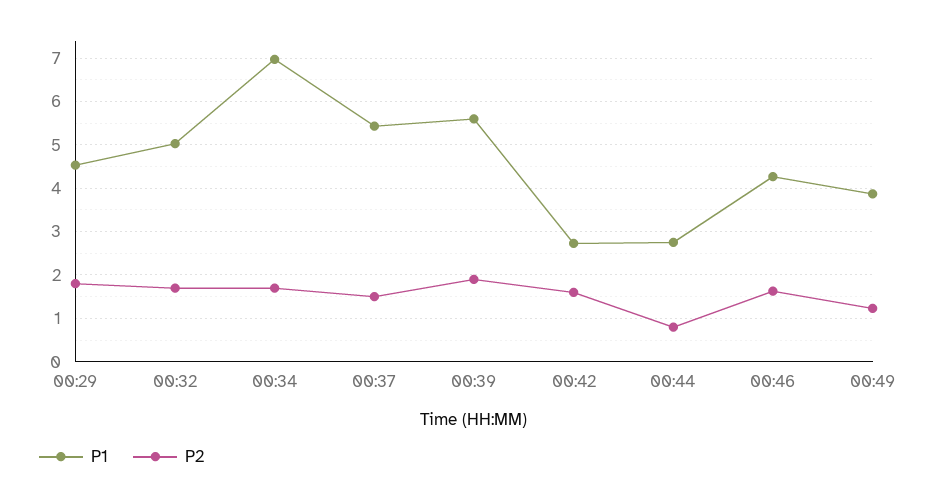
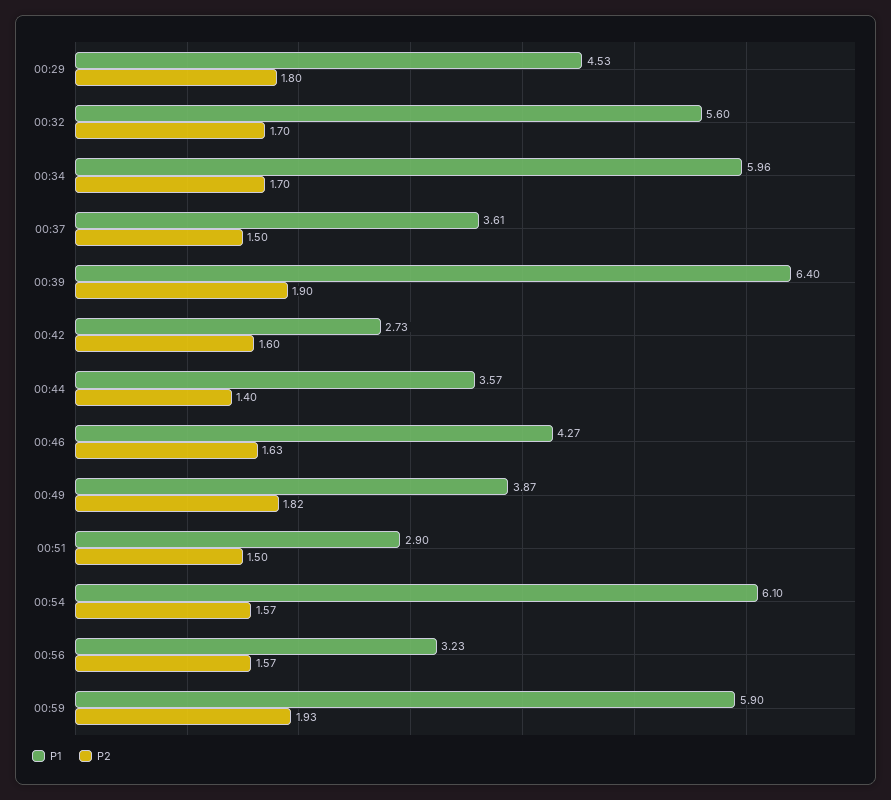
P1, 00:32: 5 -> 5.6
P1, 00:34: 7 -> 5.96
P1, 00:37: 5.4 -> 3.61
P1, 00:39: 5.6 -> 6.4
P1, 00:44: 2.8 -> 3.57
P2, 00:44: 0.8 -> 1.4
P2, 00:49: 1.2 -> 1.82
P1, 00:51: none -> 2.9
P2, 00:51: none -> 1.5
P1, 00:54: none -> 6.1
P2, 00:54: none -> 1.57
P1, 00:56: none -> 3.23
P2, 00:56: none -> 1.57
P1, 00:59: none -> 5.9
P2, 00:59: none -> 1.93

